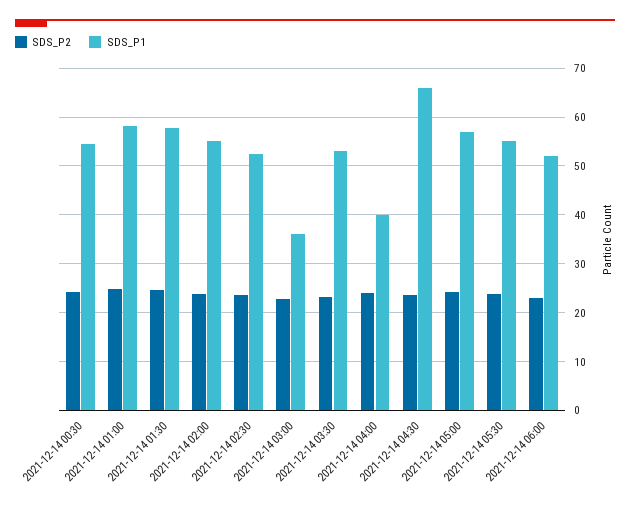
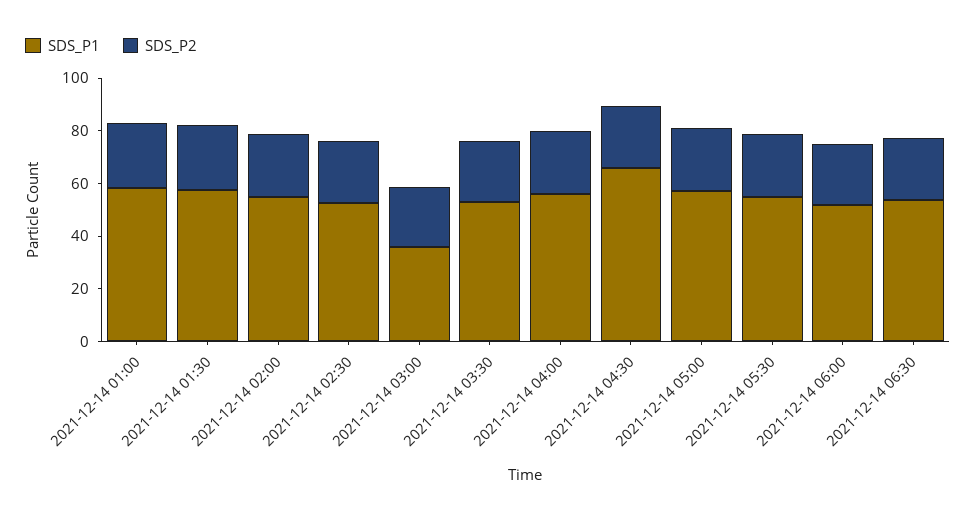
SDS_P2, 2021-12-14 00:30: 24 -> none
SDS_P1, 2021-12-14 00:30: 54 -> none
SDS_P1, 2021-12-14 04:00: 40 -> 55
SDS_P1, 2021-12-14 06:30: none -> 55
SDS_P2, 2021-12-14 06:30: none -> 25

